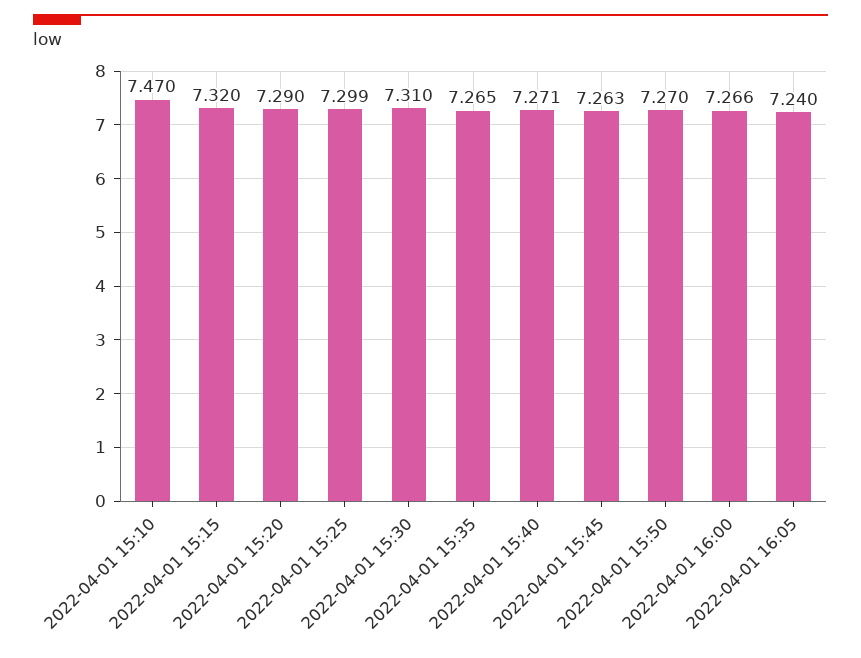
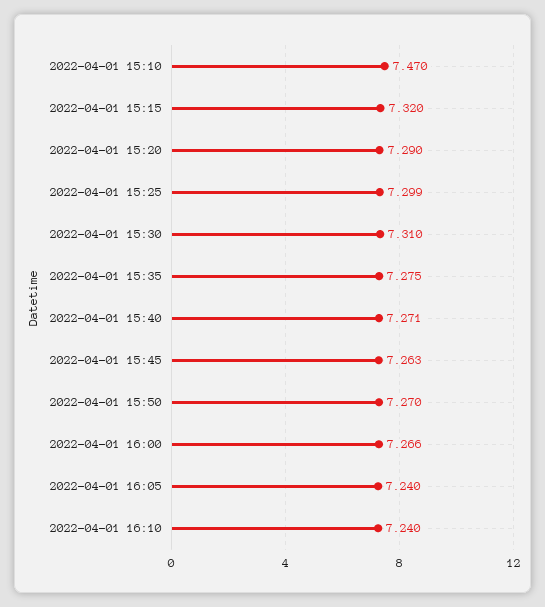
2022-04-01 15:35: 7.265 -> 7.275
2022-04-01 16:10: none -> 7.24

